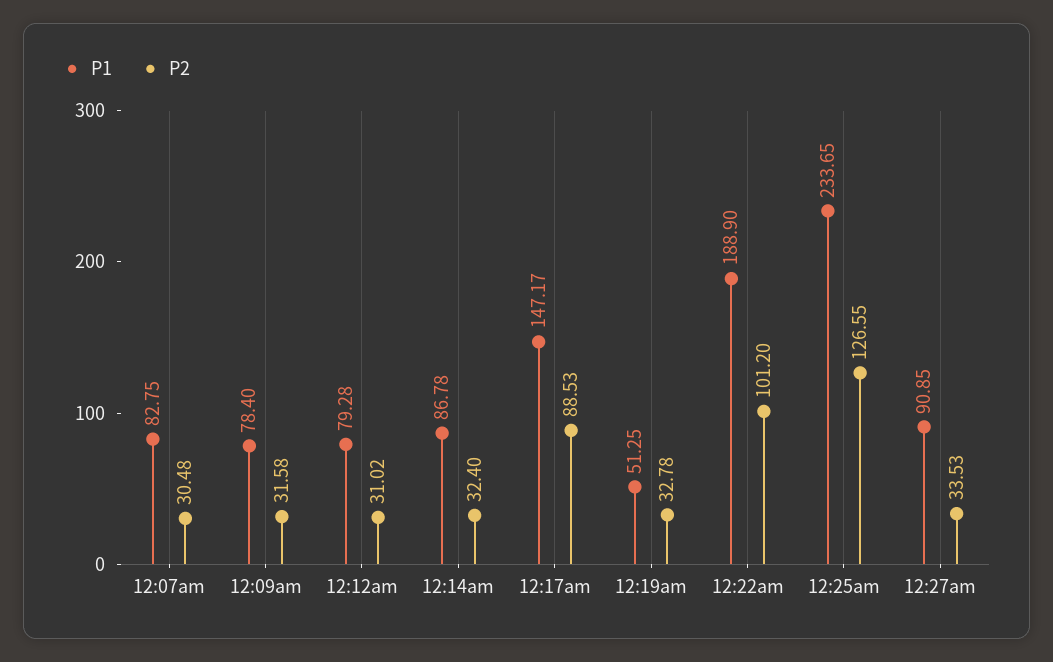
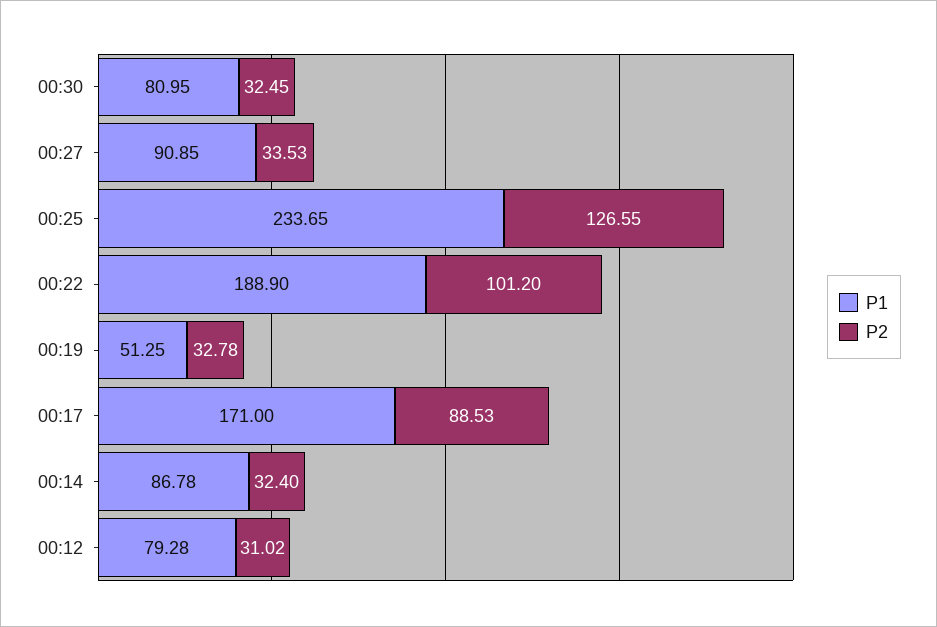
P1, 12:07am: 82.75 -> none
P2, 12:07am: 30.48 -> none
P1, 12:09am: 78.4 -> none
P2, 12:09am: 31.58 -> none
P1, 12:17am: 147.17 -> 171
P1, 00:30: none -> 80.95
P2, 00:30: none -> 32.45

